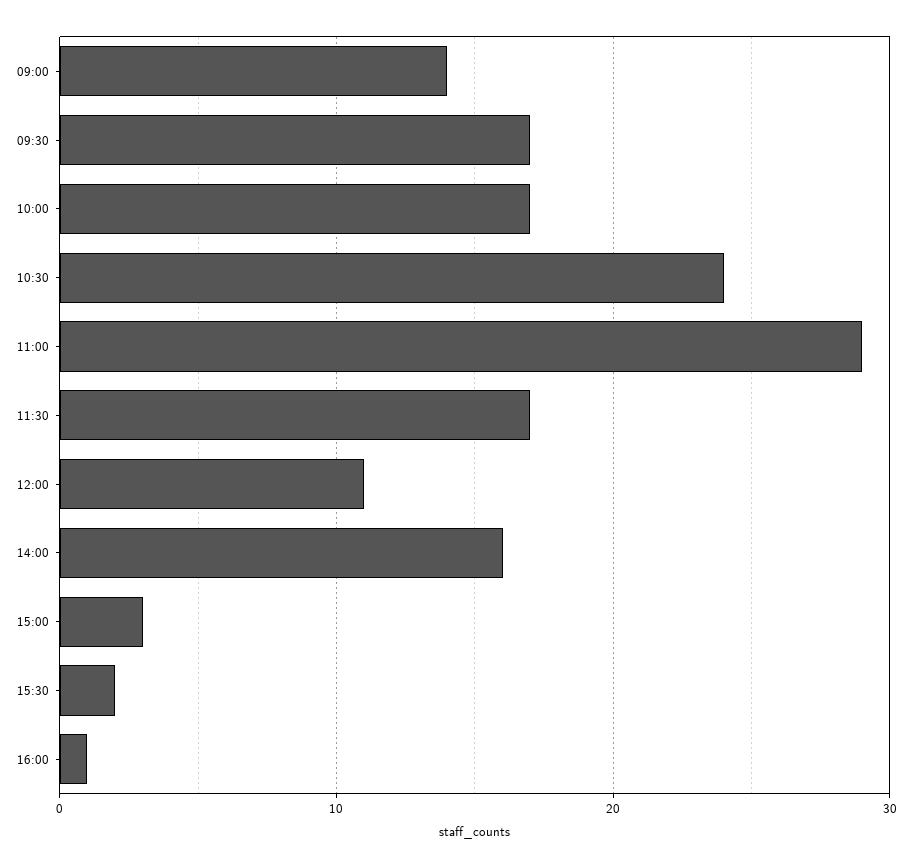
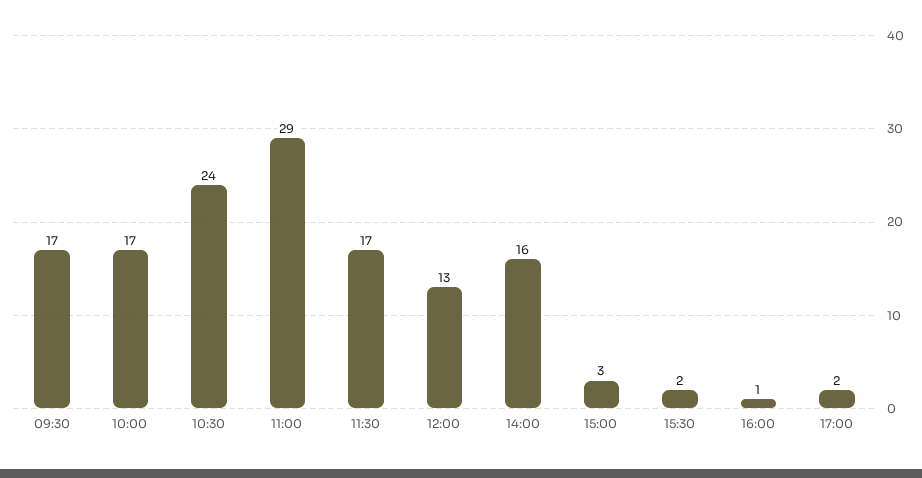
09:00: 14 -> none
12:00: 11 -> 13
17:00: none -> 2

